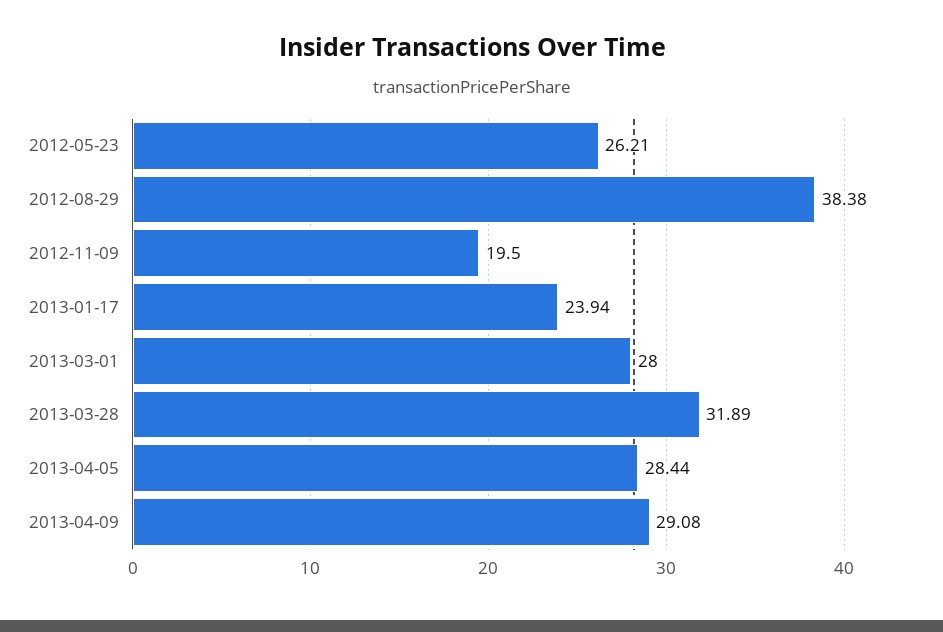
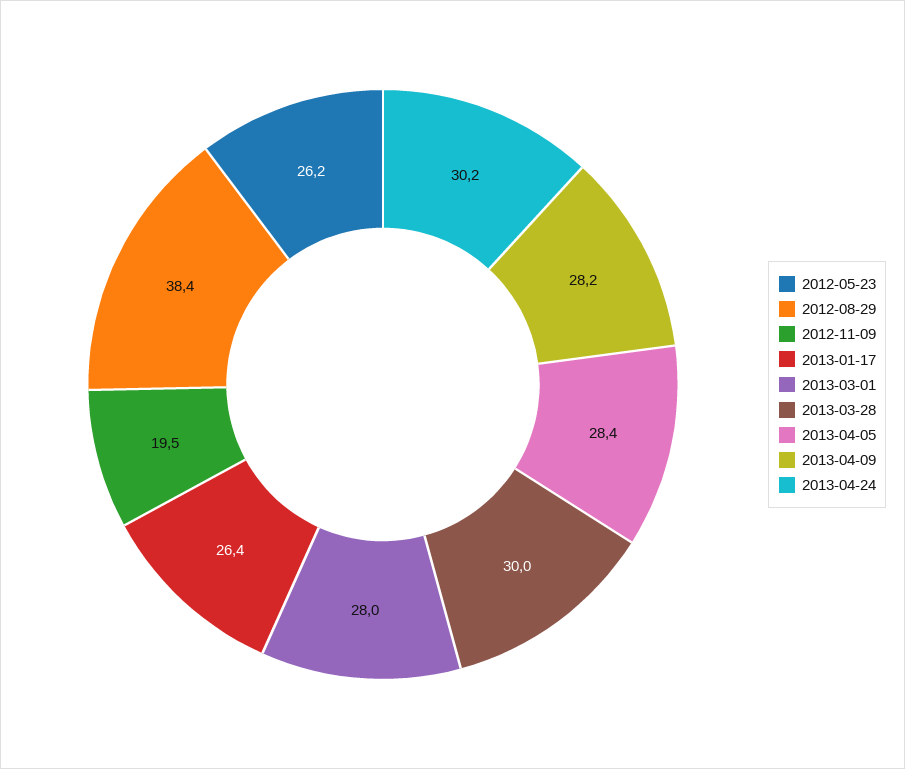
2013-01-17: 23.94 -> 26.4
2013-03-28: 31.89 -> 30
2013-04-09: 29.08 -> 28.2
2013-04-24: none -> 30.2

